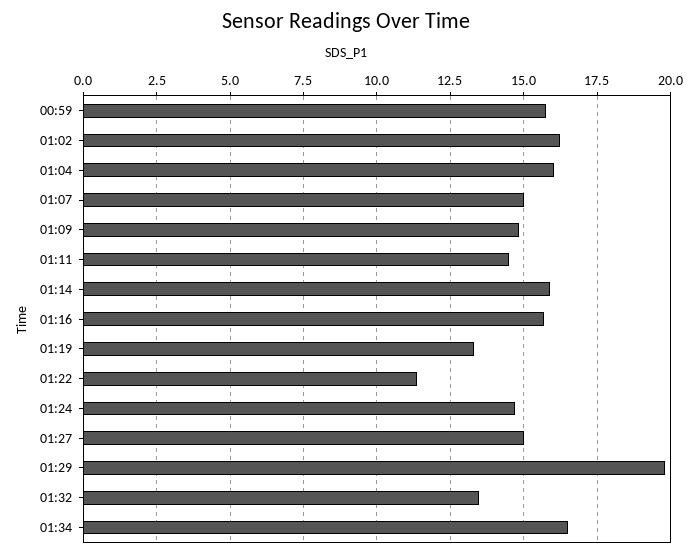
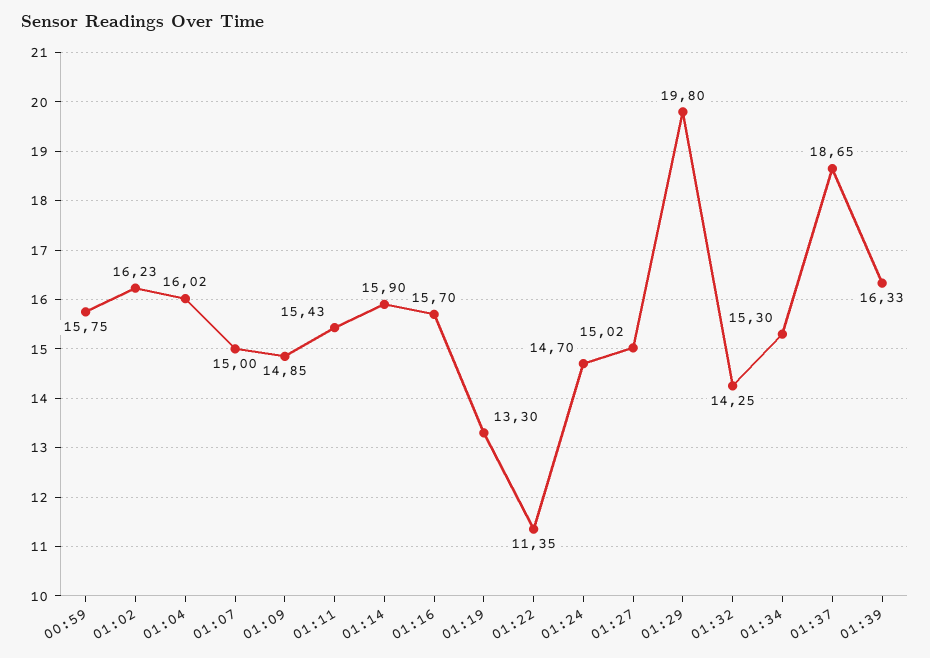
01:11: 14.5 -> 15.43
01:32: 13.5 -> 14.25
01:34: 16.5 -> 15.3
01:37: none -> 18.65
01:39: none -> 16.33

